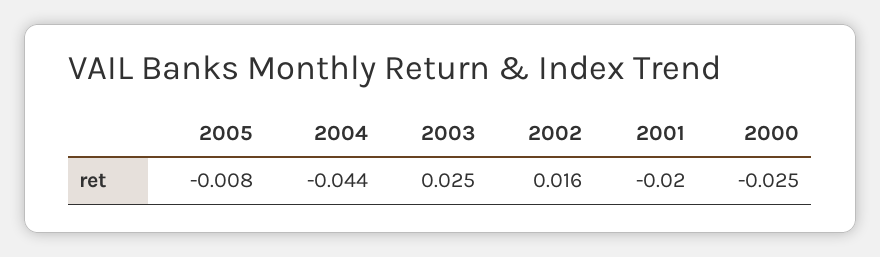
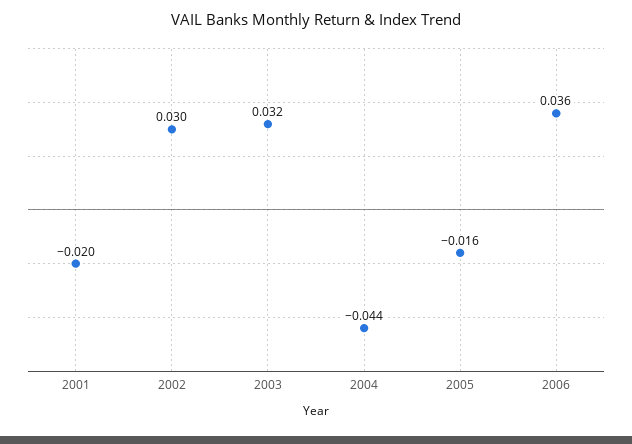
2005: -0.008 -> -0.016
2003: 0.025 -> 0.032
2002: 0.016 -> 0.03
2000: -0.025 -> none
2006: none -> 0.036

